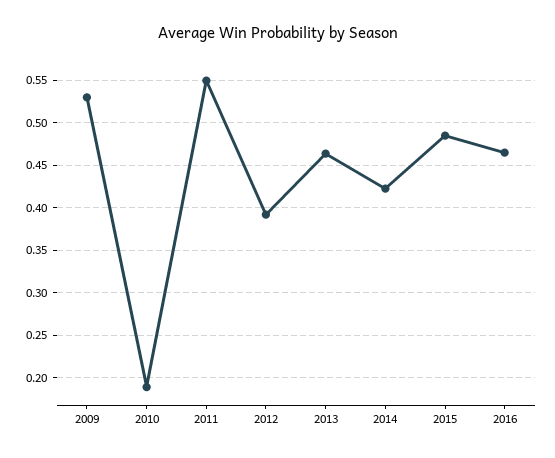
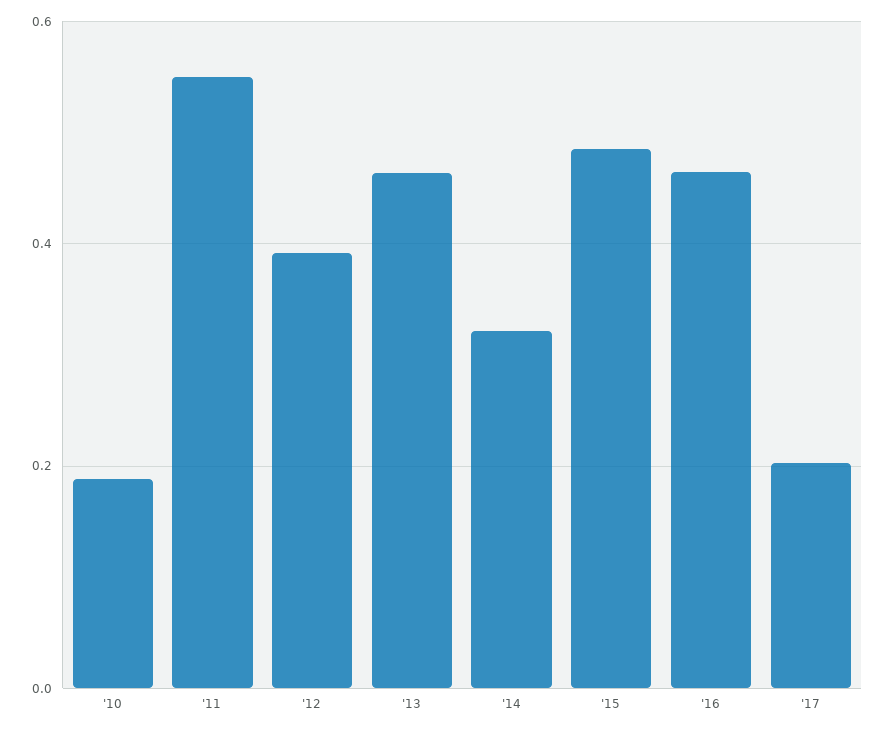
2009: 0.53 -> none
2014: 0.42 -> 0.32
'17: none -> 0.2

